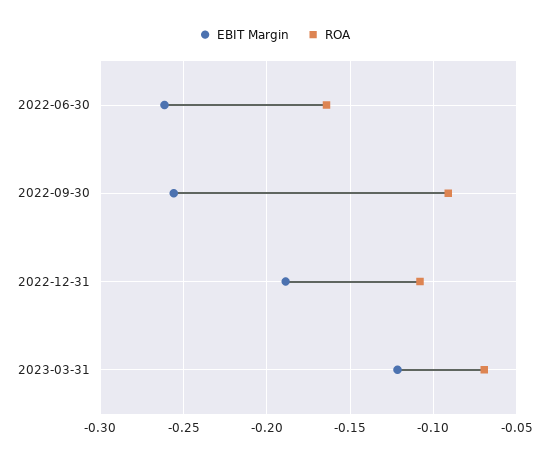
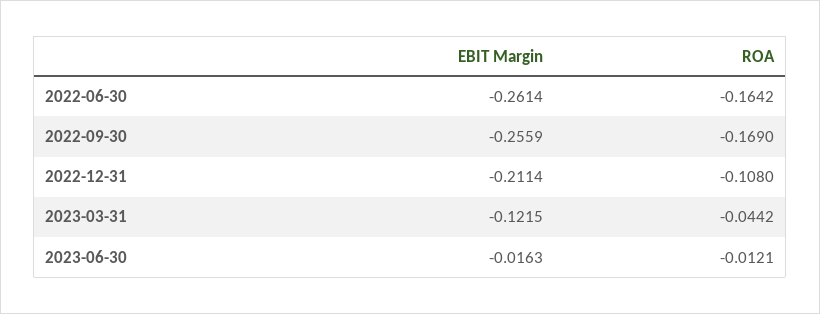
ROA, 2022-09-30: -0.09 -> -0.169
EBIT Margin, 2022-12-31: -0.19 -> -0.2114
ROA, 2023-03-31: -0.07 -> -0.0442
EBIT Margin, 2023-06-30: none -> -0.0163
ROA, 2023-06-30: none -> -0.0121

